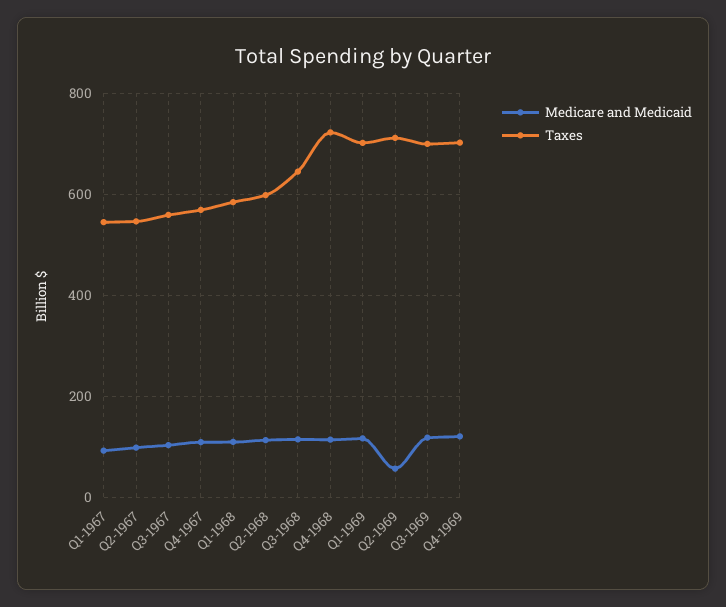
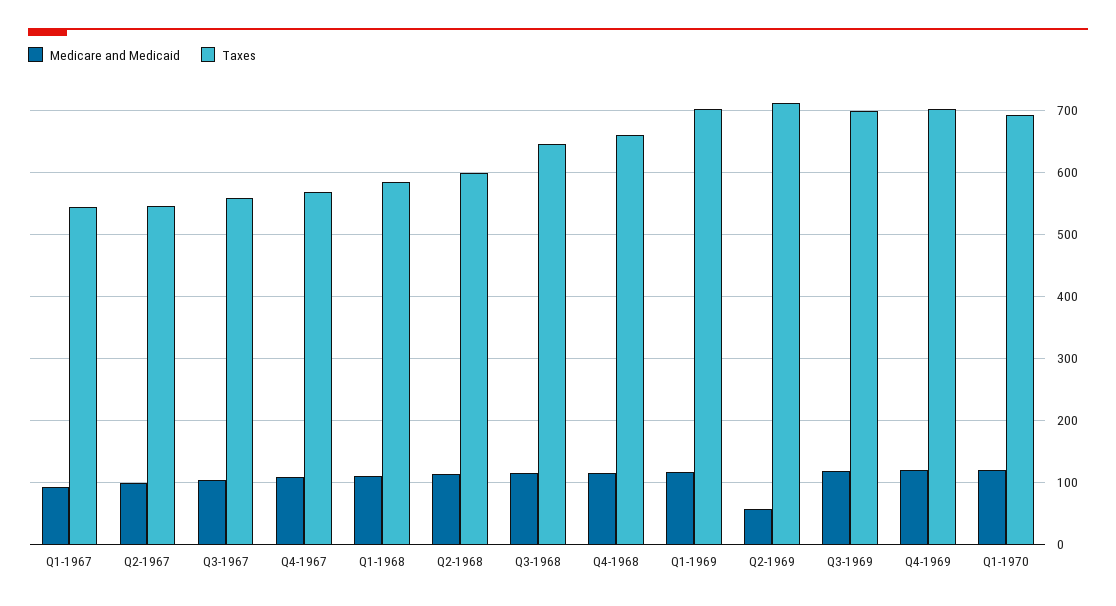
Taxes, Q4-1968: 720 -> 660
Medicare and Medicaid, Q1-1970: none -> 120
Taxes, Q1-1970: none -> 690

